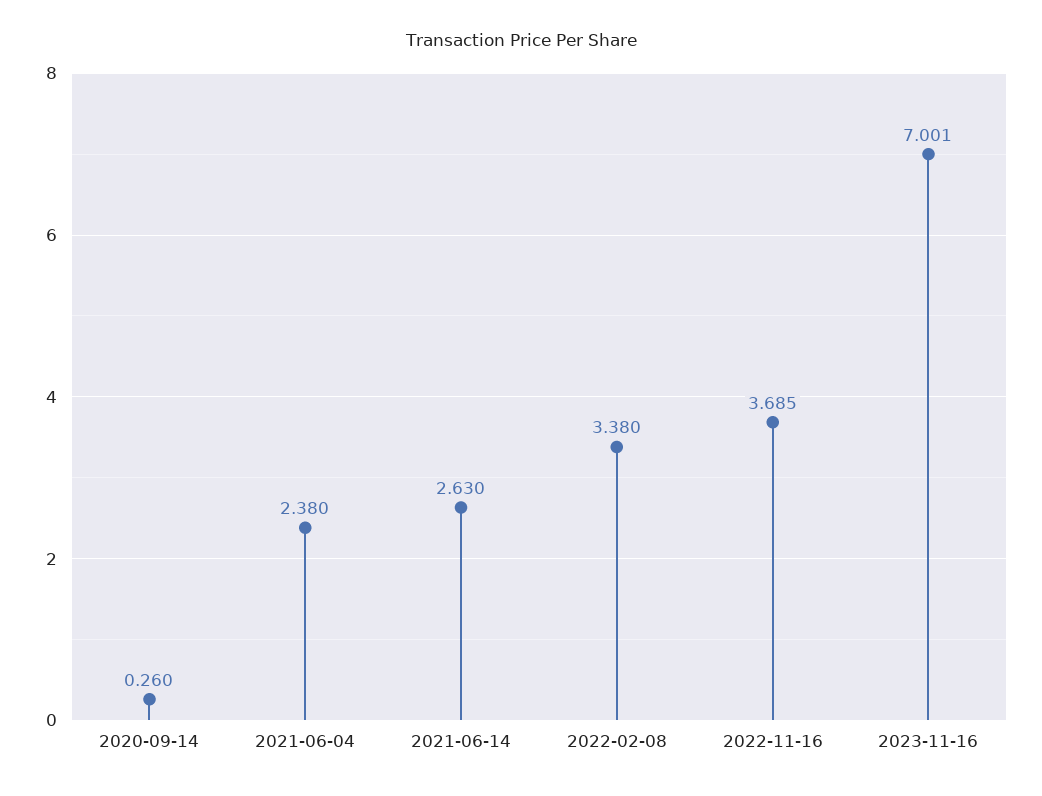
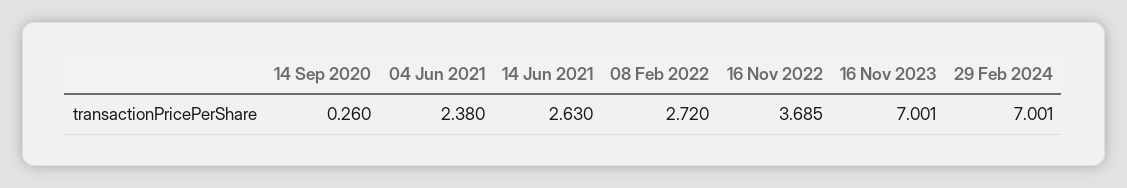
2022-02-08: 3.38 -> 2.72
29 Feb 2024: none -> 7.001

